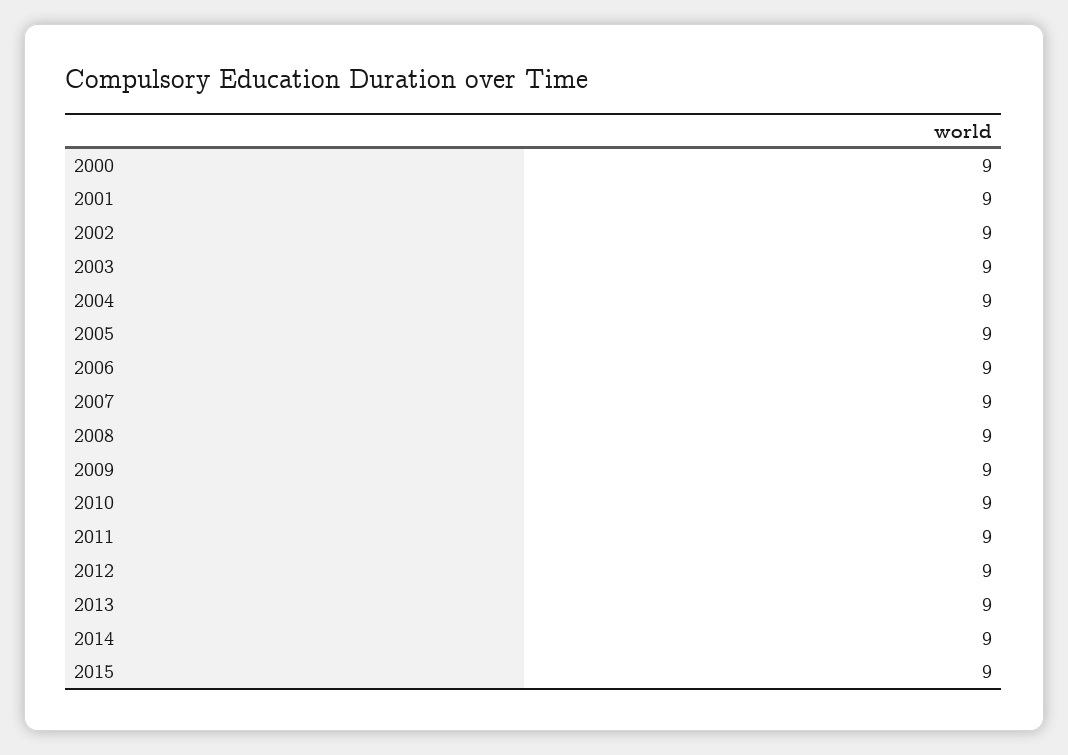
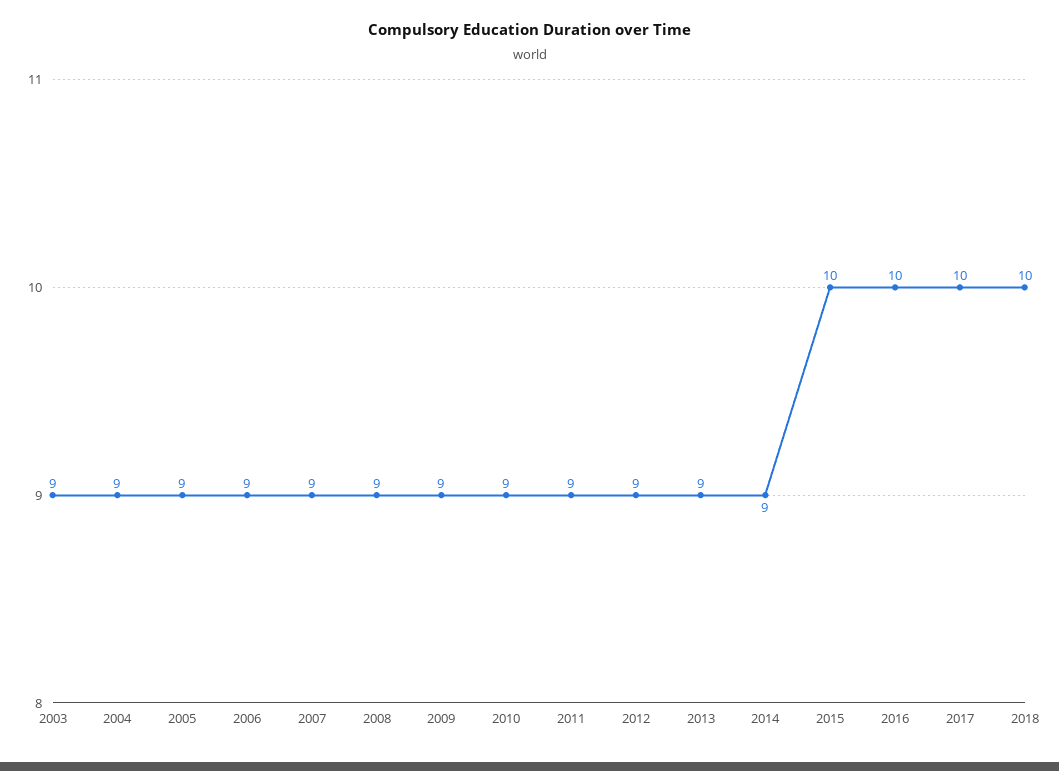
2000: 9 -> none
2001: 9 -> none
2002: 9 -> none
2015: 9 -> 10
2016: none -> 10
2017: none -> 10
2018: none -> 10

